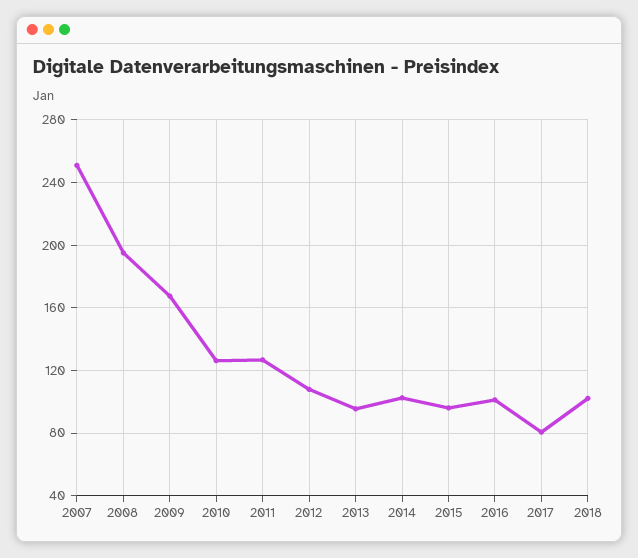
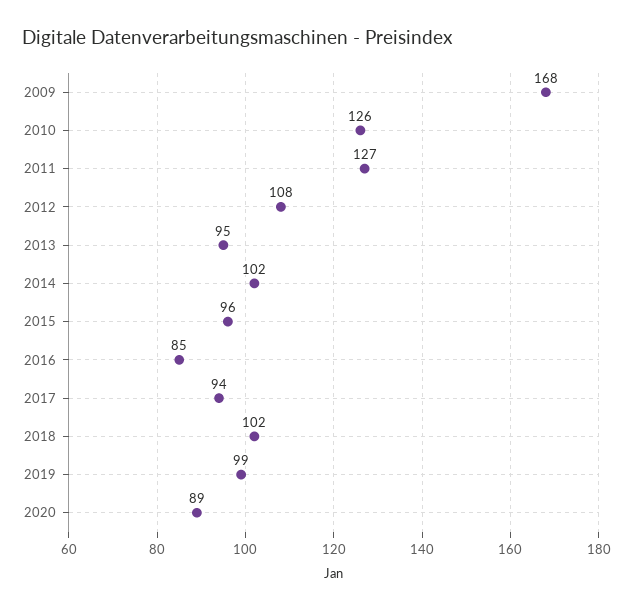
2007: 250 -> none
2008: 195 -> none
2016: 100 -> 85
2017: 80 -> 94
2019: none -> 99
2020: none -> 89

